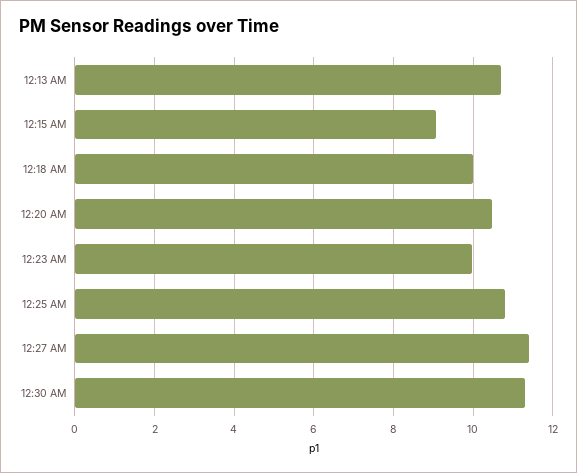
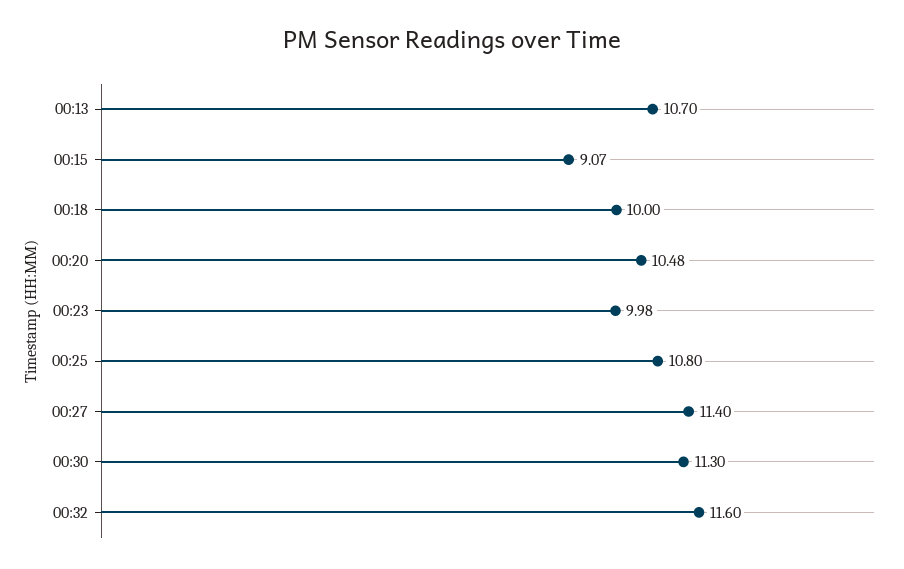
00:32: none -> 11.6

